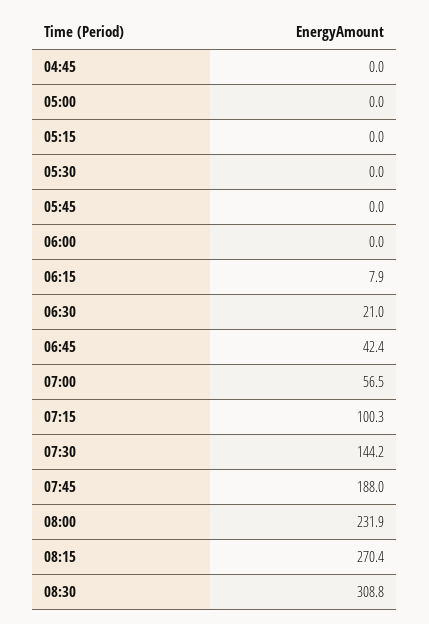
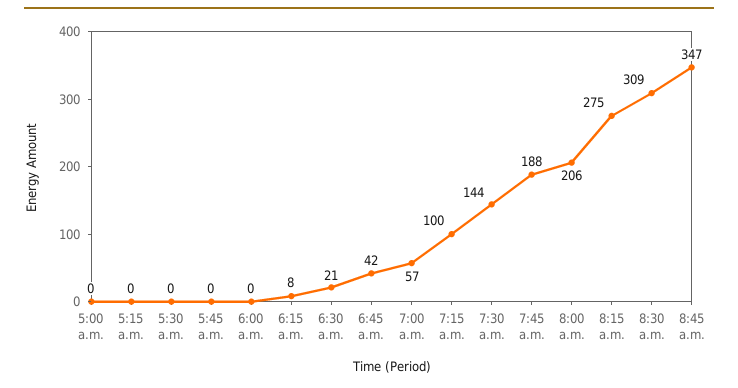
04:45: 0 -> none
08:00: 231.9 -> 206
08:15: 270.4 -> 275
8:45 a.m.: none -> 347

